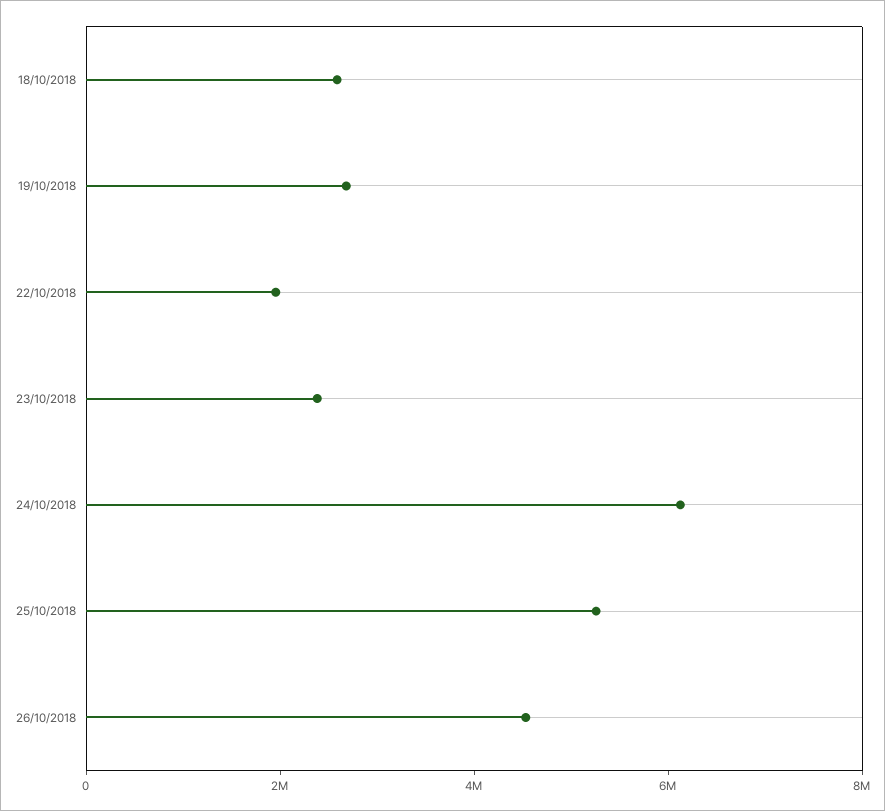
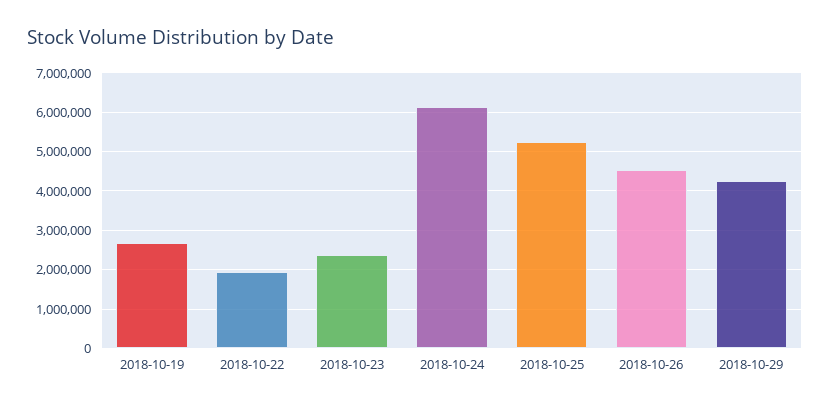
18/10/2018: 2500000 -> none
2018-10-29: none -> 4200000

